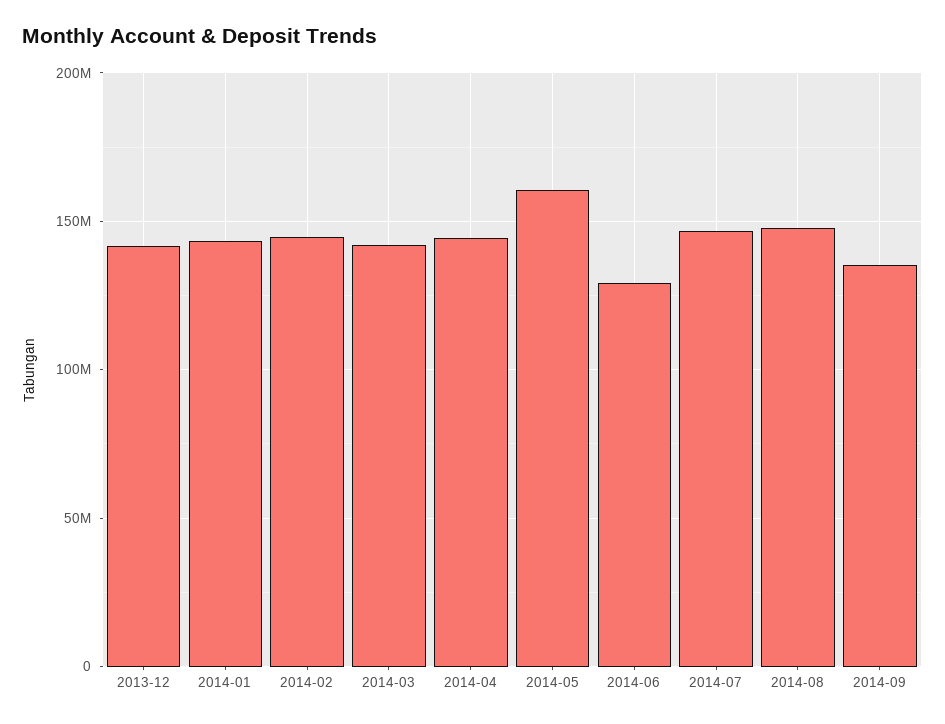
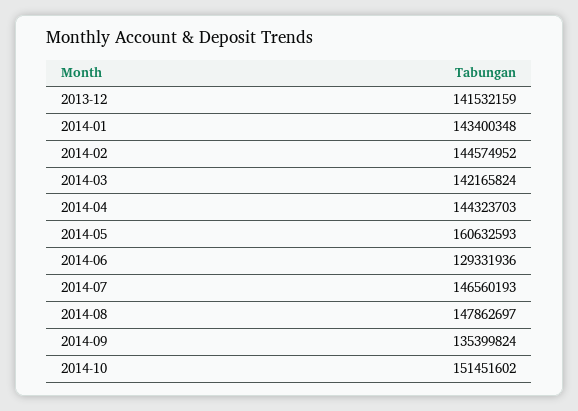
2014-10: none -> 151451602

